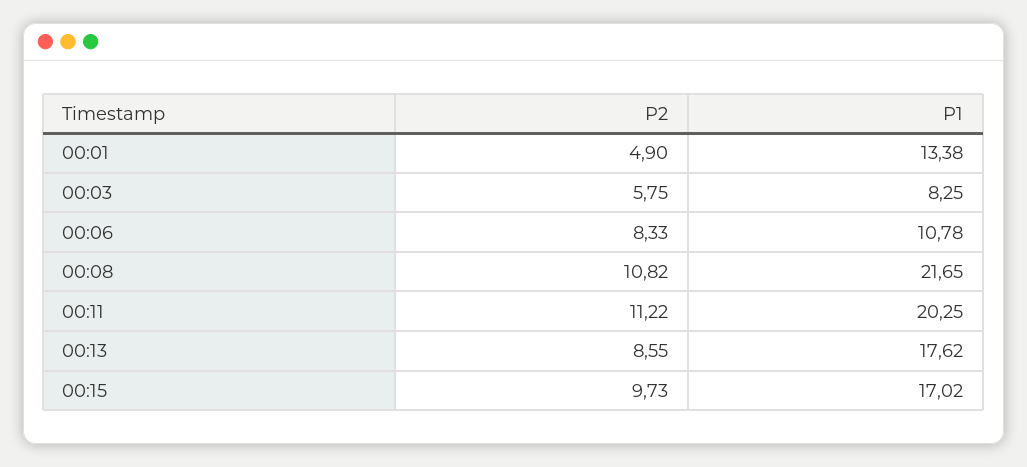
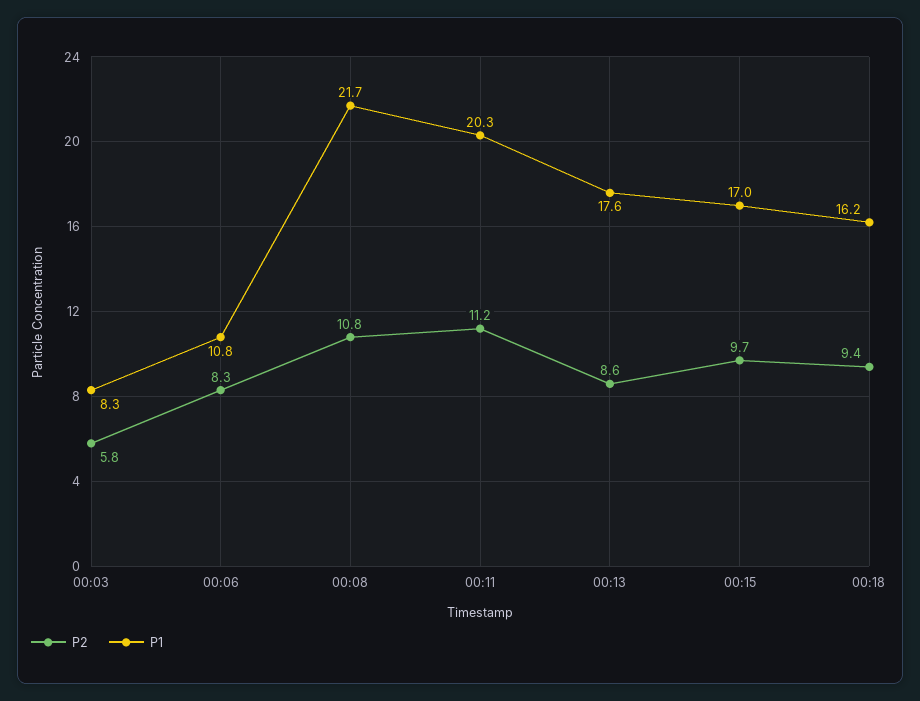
P2, 00:01: 4.9 -> none
P1, 00:01: 13.38 -> none
P2, 00:18: none -> 9.4
P1, 00:18: none -> 16.2

